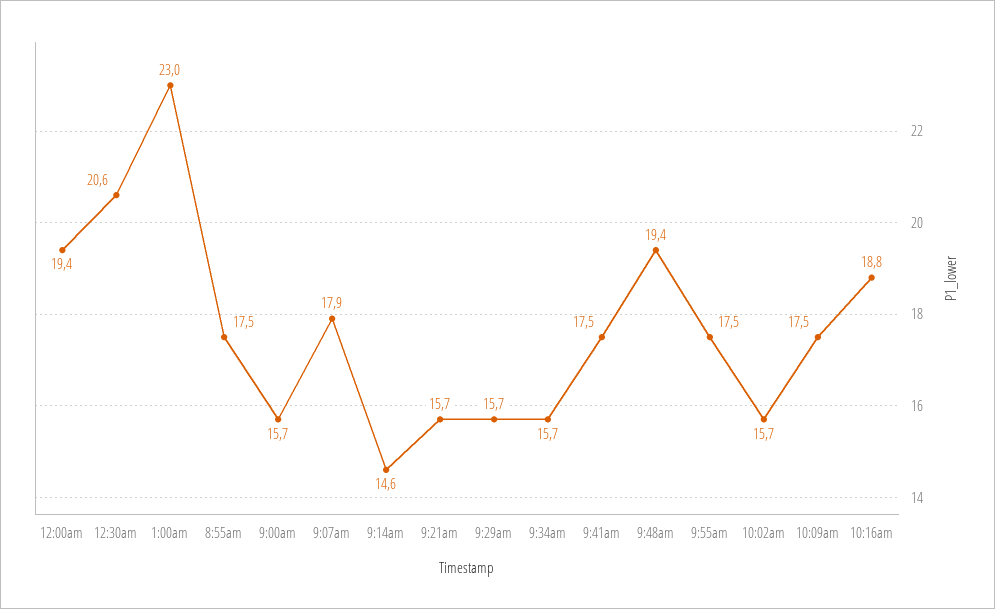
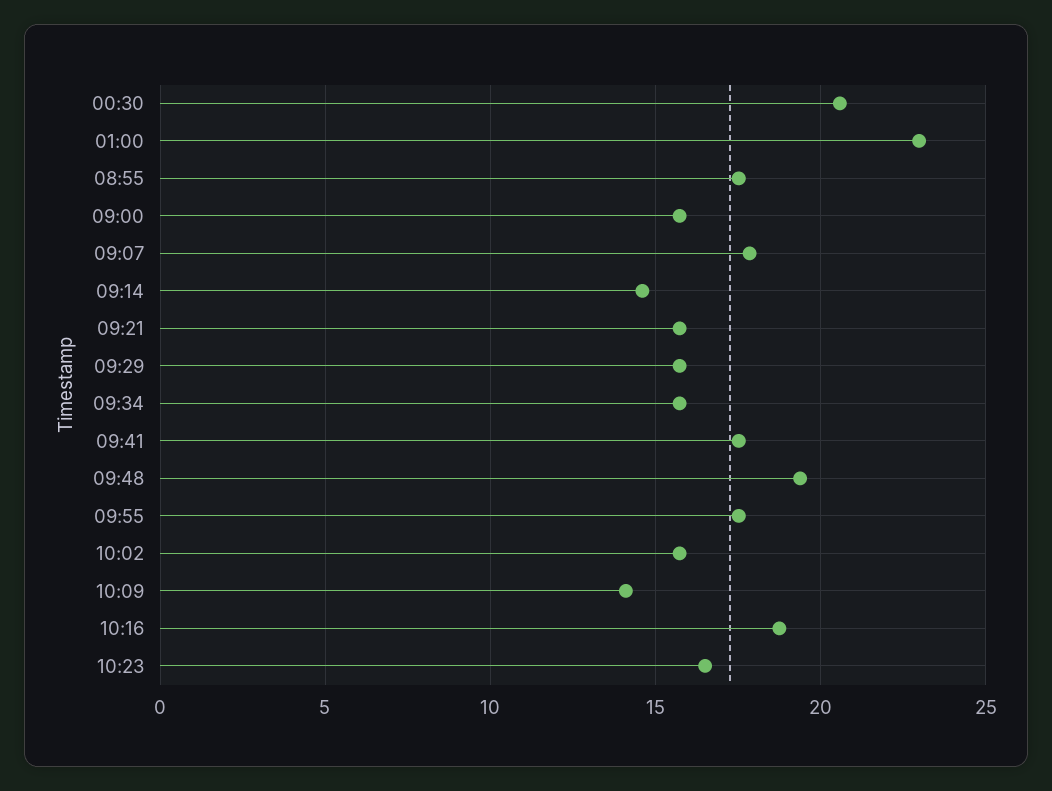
12:00am: 19.4 -> none
10:09am: 17.5 -> 14
10:23: none -> 16.5

